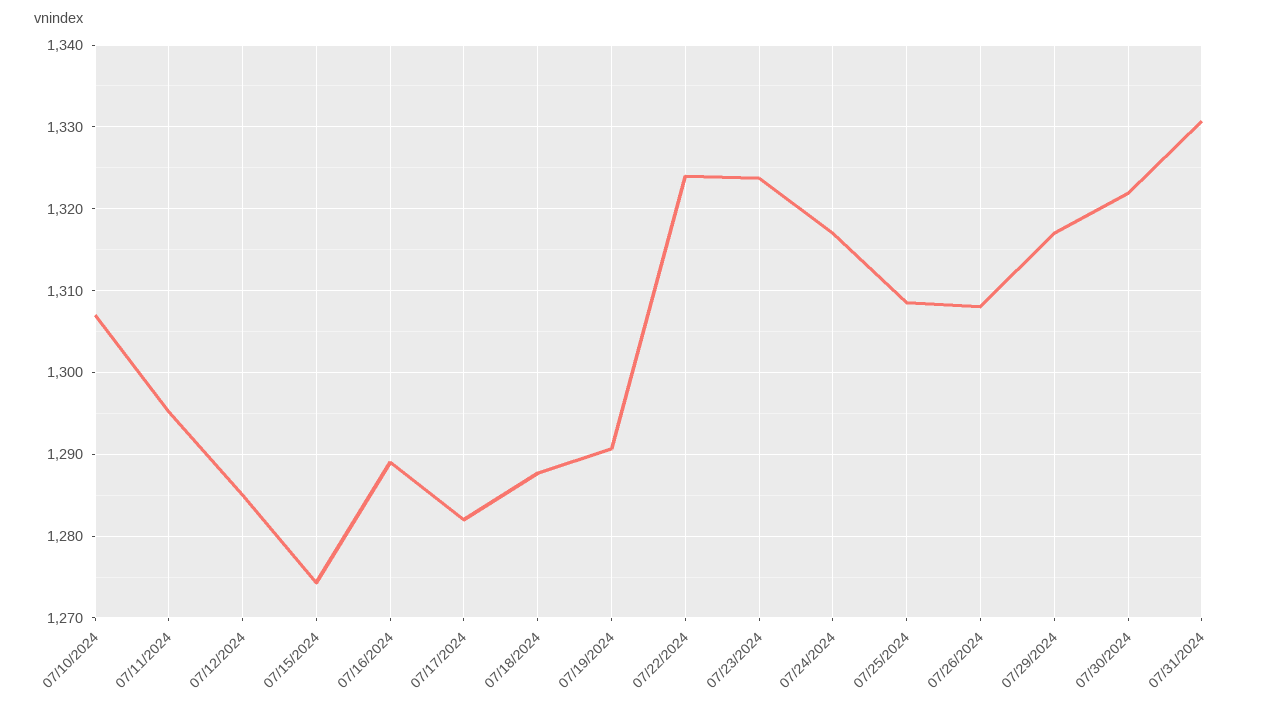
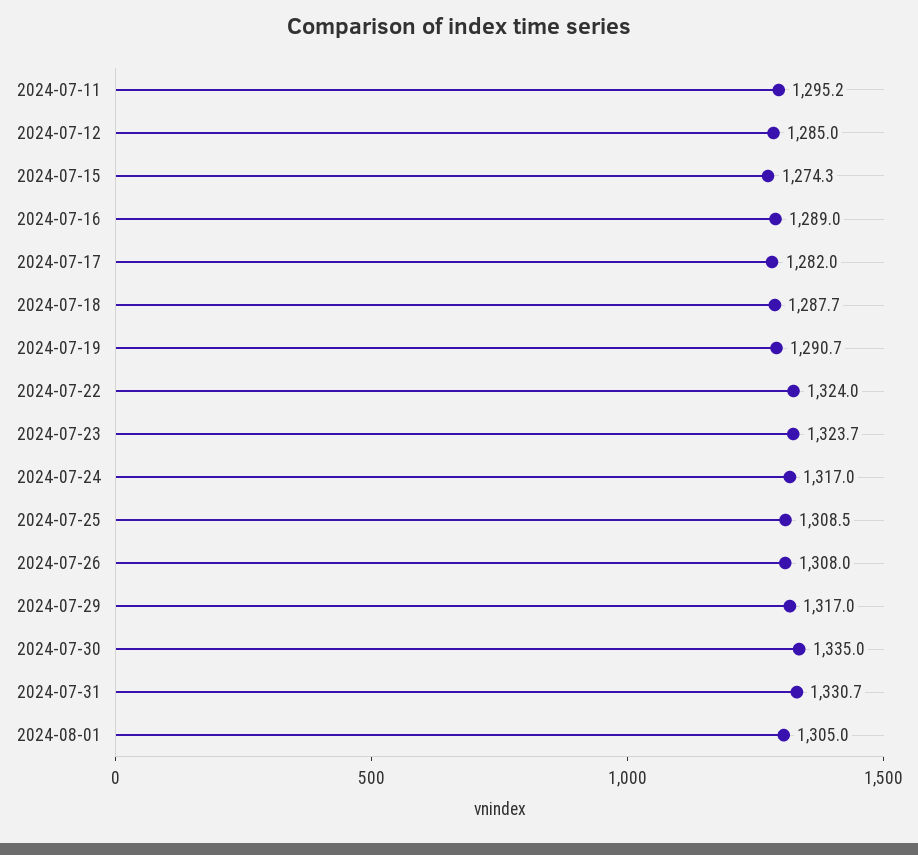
07/10/2024: 1307 -> none
07/30/2024: 1322 -> 1335
2024-08-01: none -> 1305

